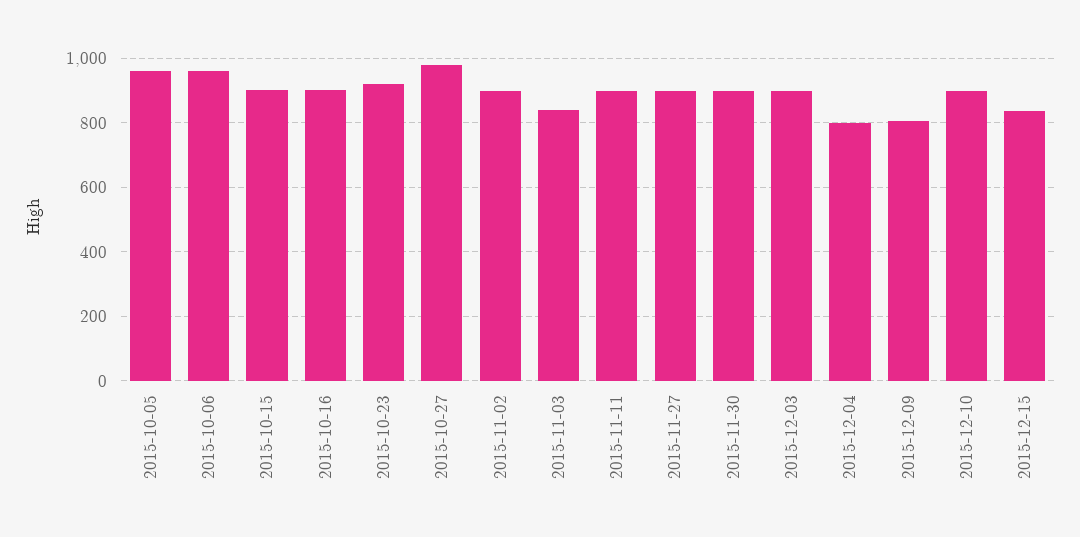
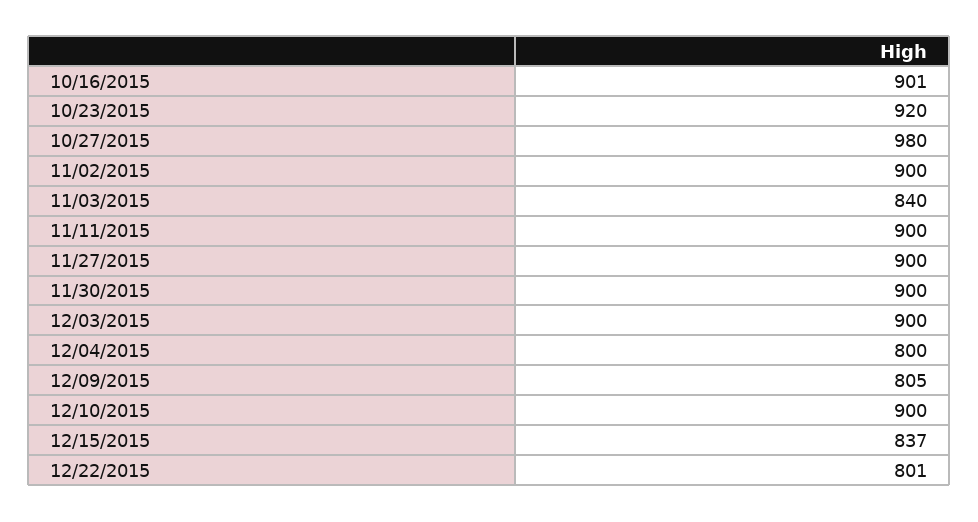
2015-10-05: 960 -> none
2015-10-06: 960 -> none
2015-10-15: 900 -> none
12/22/2015: none -> 801

